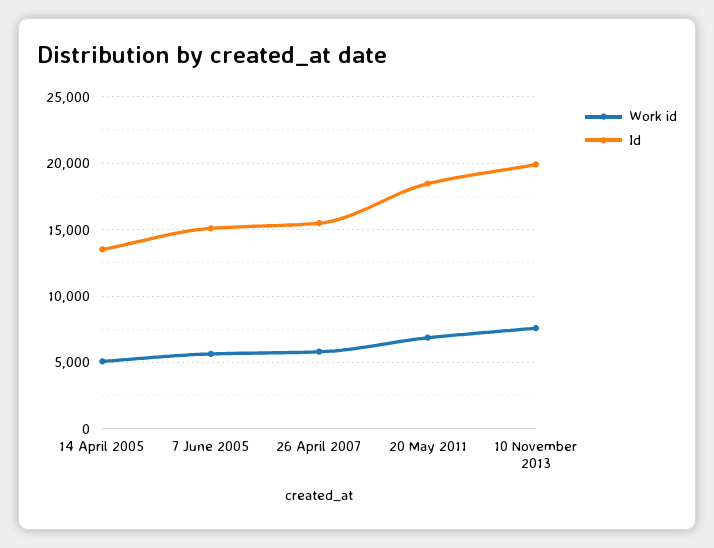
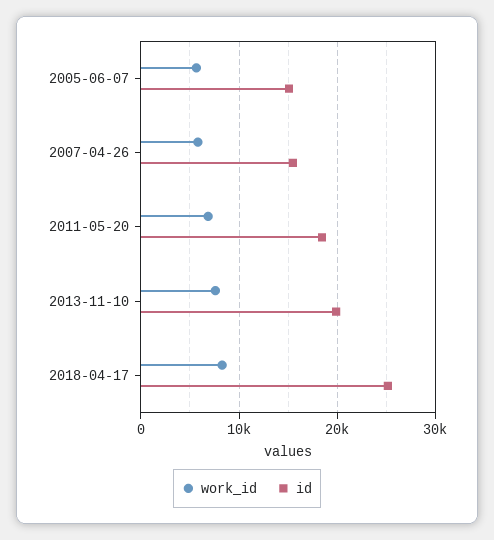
Work id, 14 April 2005: 5000 -> none
Id, 14 April 2005: 13500 -> none
Work id, 2018-04-17: none -> 8000
Id, 2018-04-17: none -> 25000

